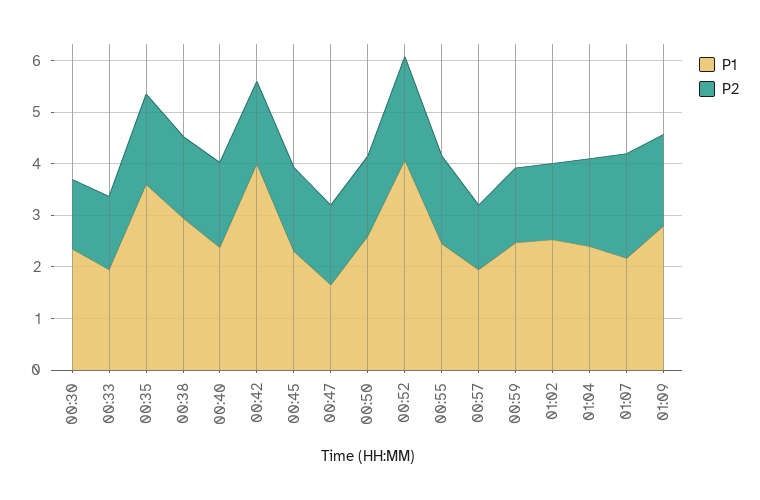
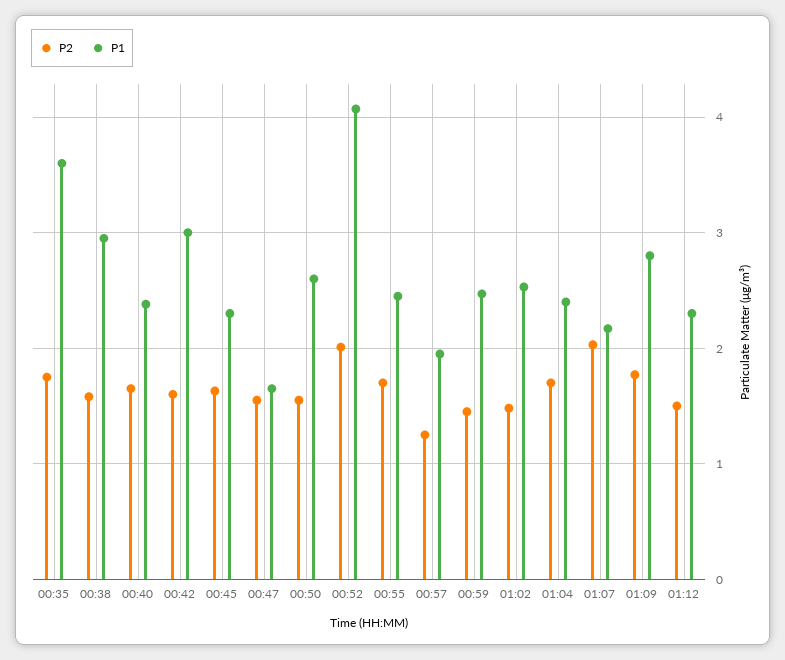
P1, 00:30: 2.4 -> none
P2, 00:30: 1.4 -> none
P1, 00:33: 2 -> none
P2, 00:33: 1.4 -> none
P1, 00:42: 4 -> 3
P2, 01:12: none -> 1.5
P1, 01:12: none -> 2.3

